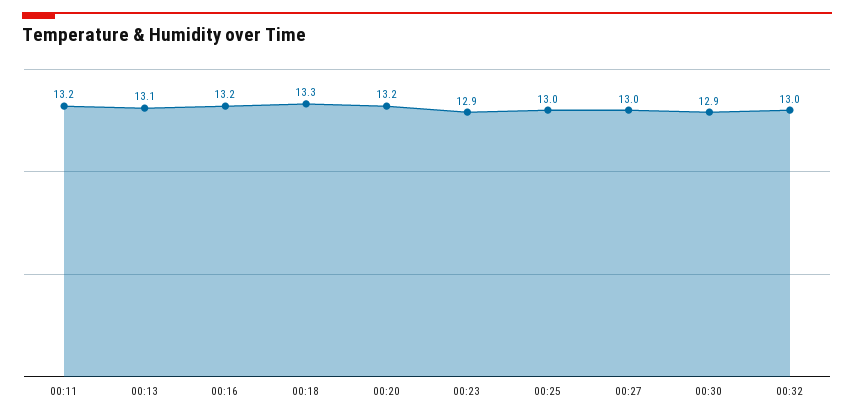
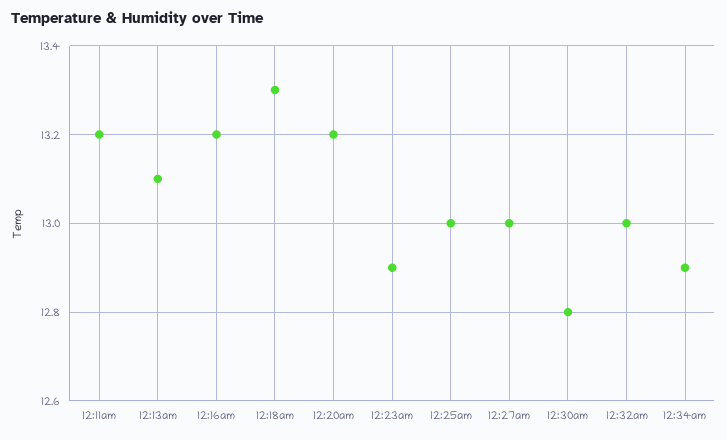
00:30: 12.9 -> 12.8
12:34am: none -> 12.9

